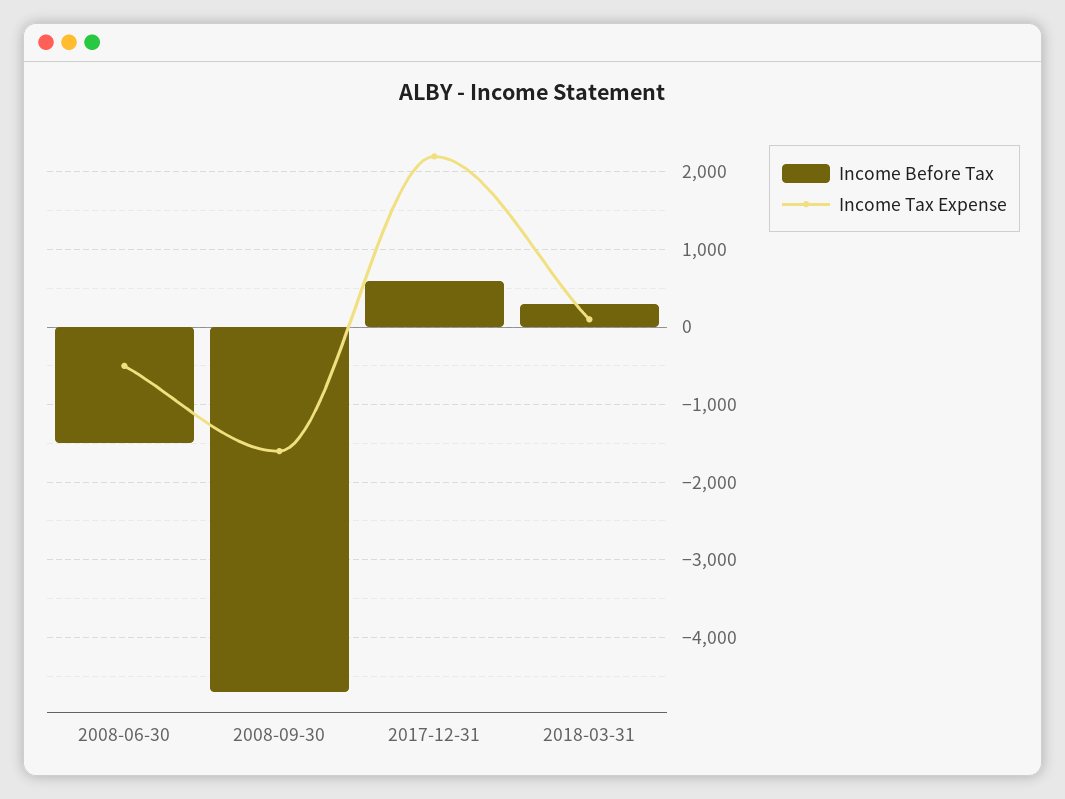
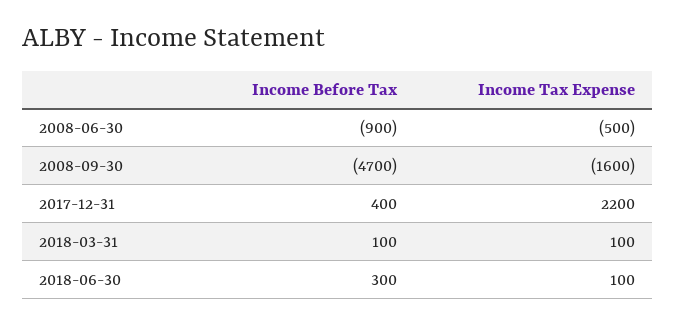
Income Before Tax, 2008-06-30: -1500 -> -900
Income Before Tax, 2017-12-31: 600 -> 400
Income Before Tax, 2018-03-31: 300 -> 100
Income Before Tax, 2018-06-30: none -> 300
Income Tax Expense, 2018-06-30: none -> 100

